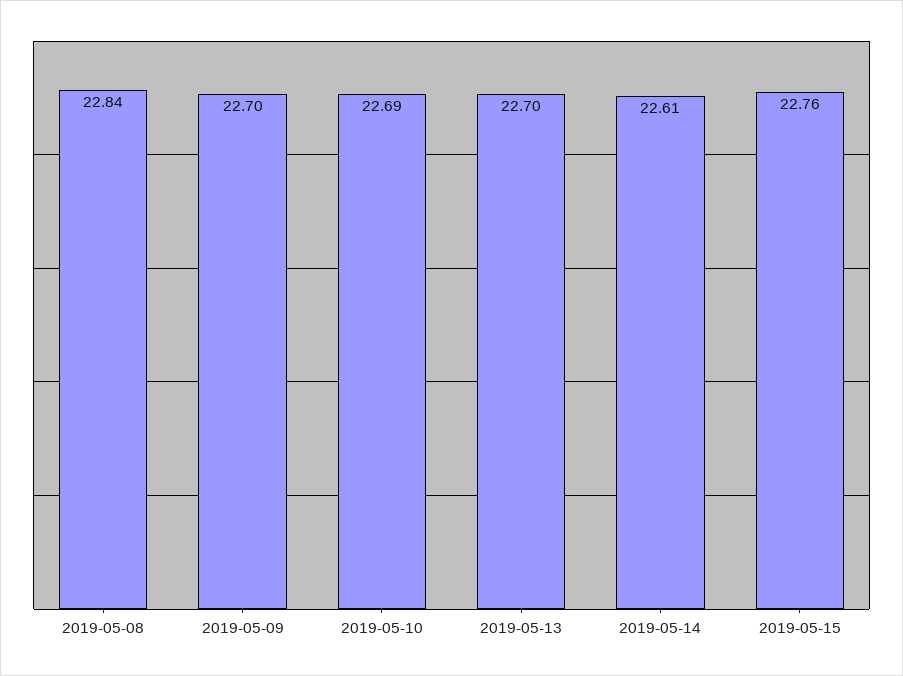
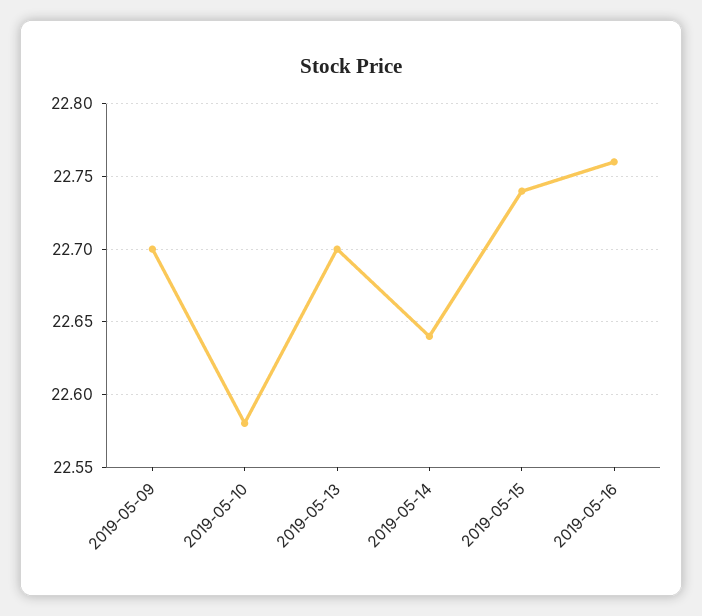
2019-05-08: 22.84 -> none
2019-05-10: 22.69 -> 22.58
2019-05-14: 22.61 -> 22.64
2019-05-15: 22.76 -> 22.74
2019-05-16: none -> 22.76

